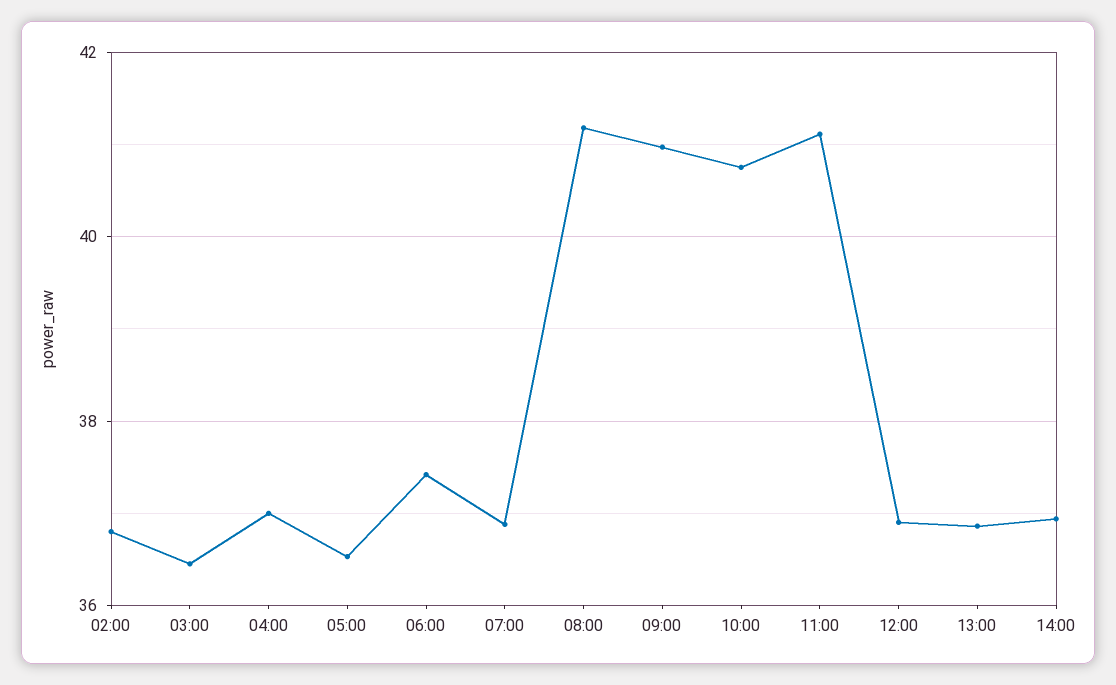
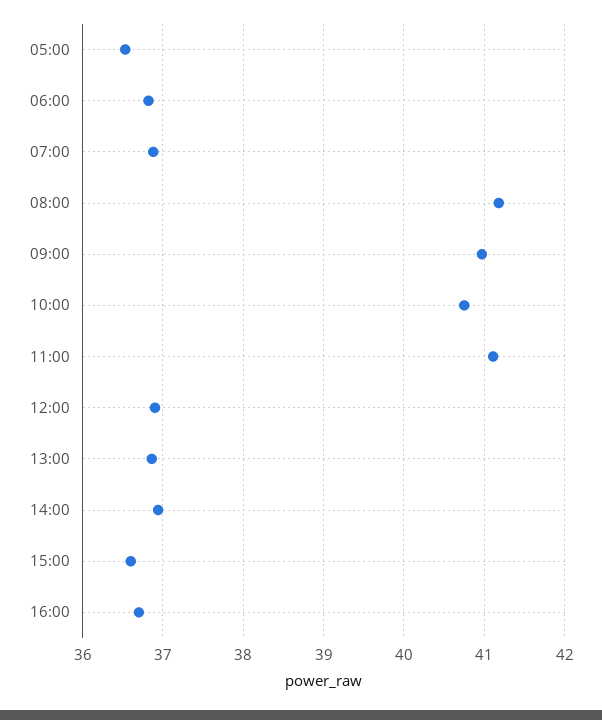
02:00: 36.8 -> none
03:00: 36.4 -> none
04:00: 37 -> none
06:00: 37.4 -> 36.8
15:00: none -> 36.6
16:00: none -> 36.7

